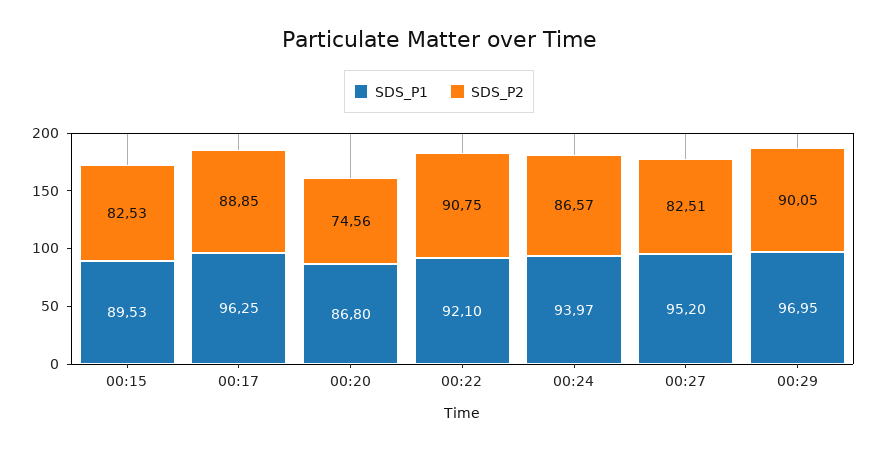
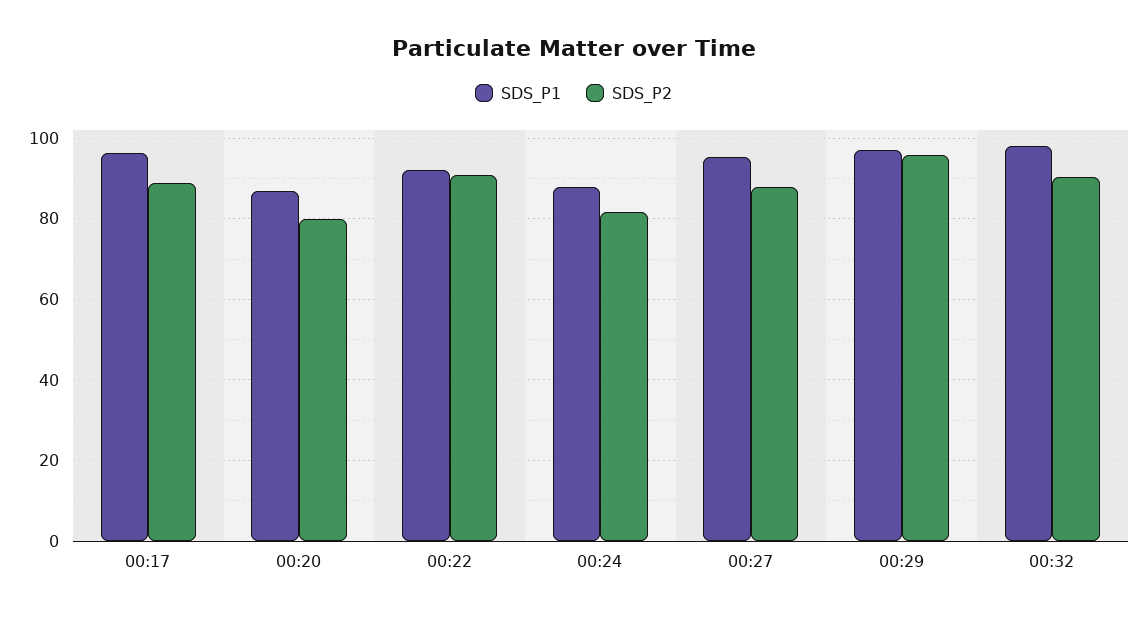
SDS_P1, 00:15: 89.53 -> none
SDS_P2, 00:15: 82.53 -> none
SDS_P2, 00:20: 74.56 -> 80
SDS_P1, 00:24: 93.97 -> 88
SDS_P2, 00:24: 86.57 -> 82
SDS_P2, 00:27: 82.51 -> 88
SDS_P2, 00:29: 90.05 -> 96
SDS_P1, 00:32: none -> 98
SDS_P2, 00:32: none -> 90

